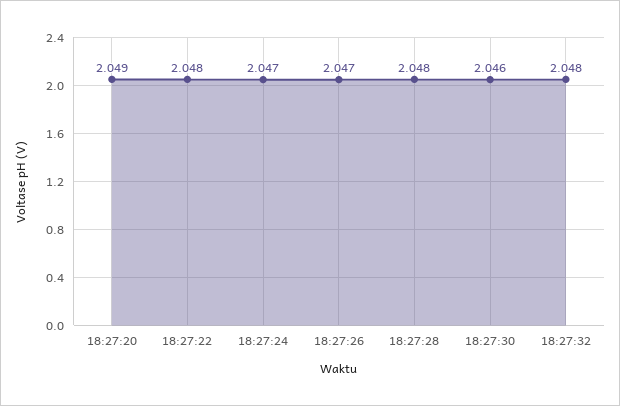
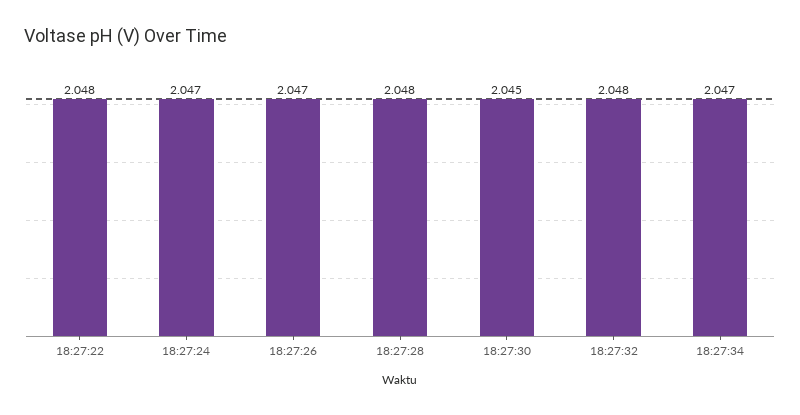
18:27:20: 2.049 -> none
18:27:30: 2.046 -> 2.045
18:27:34: none -> 2.047

